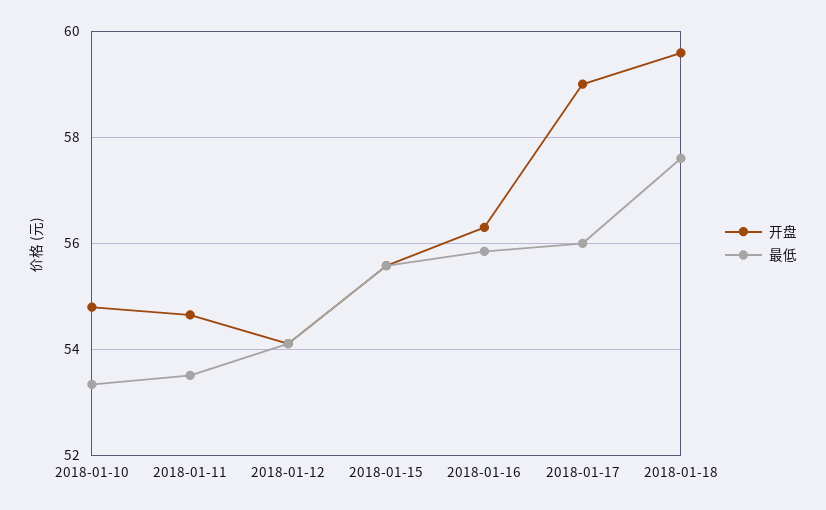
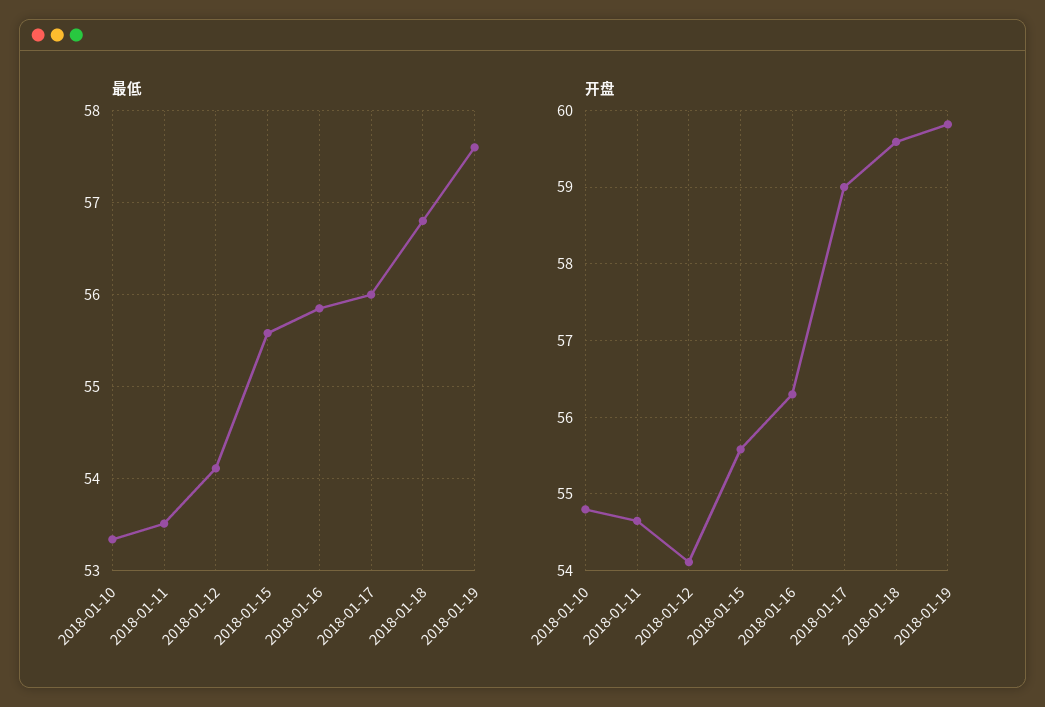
最低, 2018-01-18: 57.6 -> 56.8
最低, 2018-01-19: none -> 57.6
开盘, 2018-01-19: none -> 59.8

